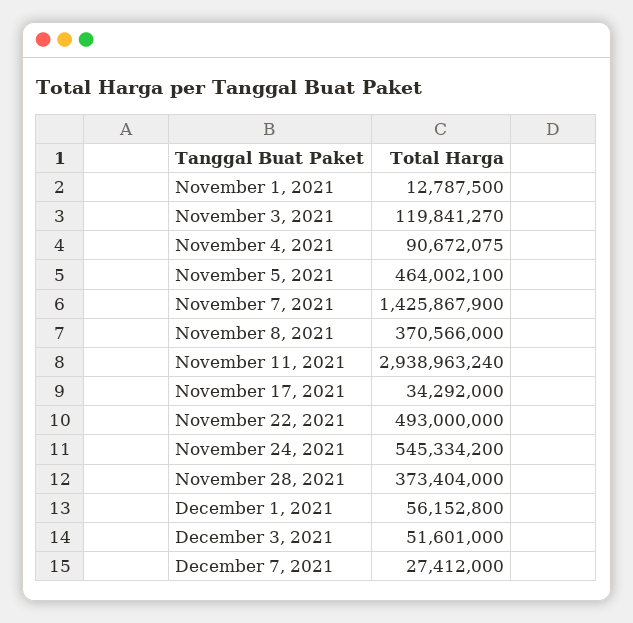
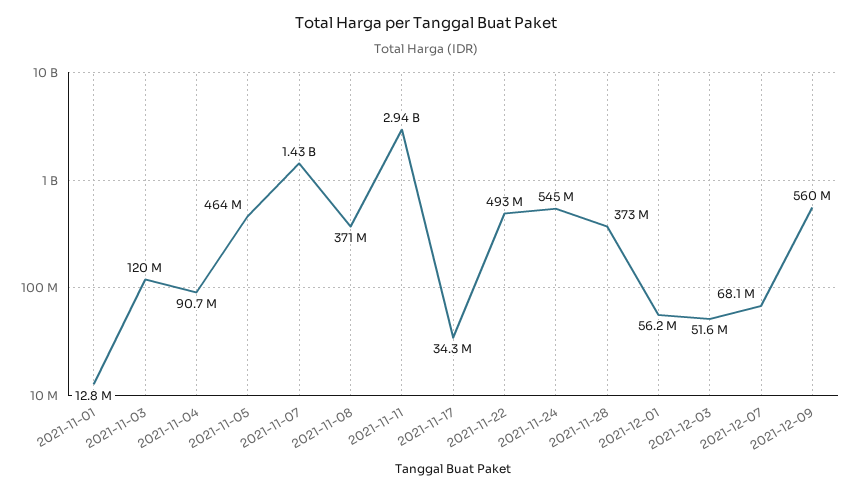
December 7, 2021: 27412000 -> 68100000
2021-12-09: none -> 560000000

